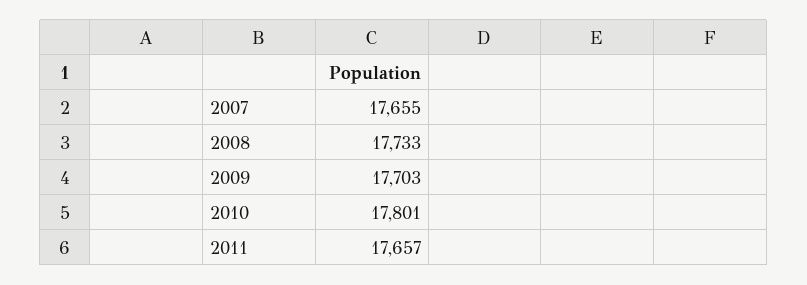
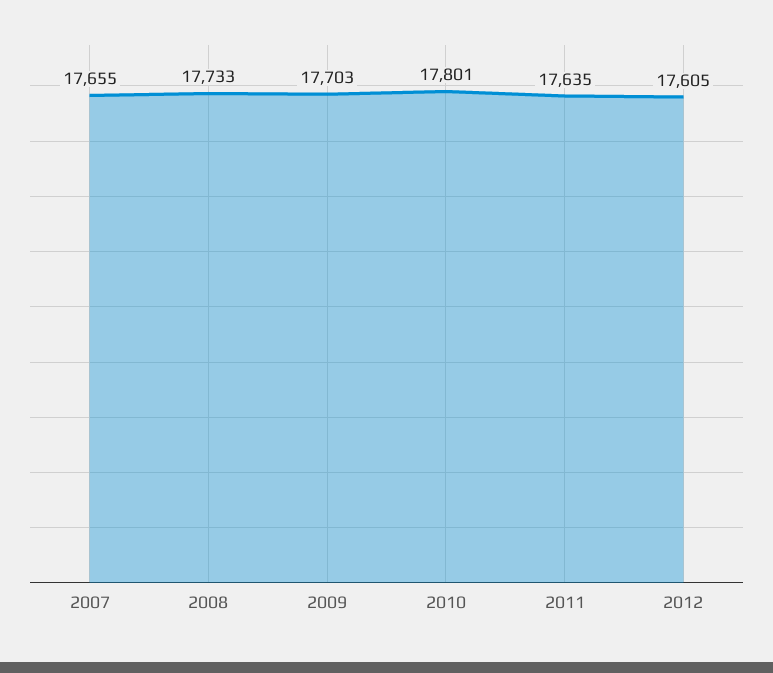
2011: 17657 -> 17635
2012: none -> 17605

